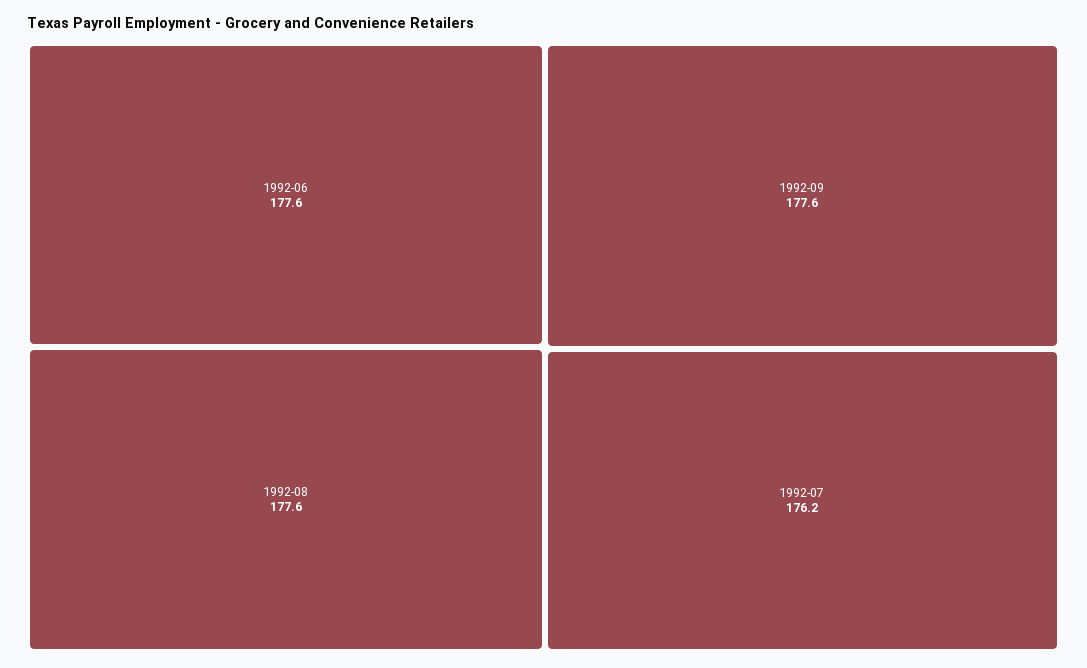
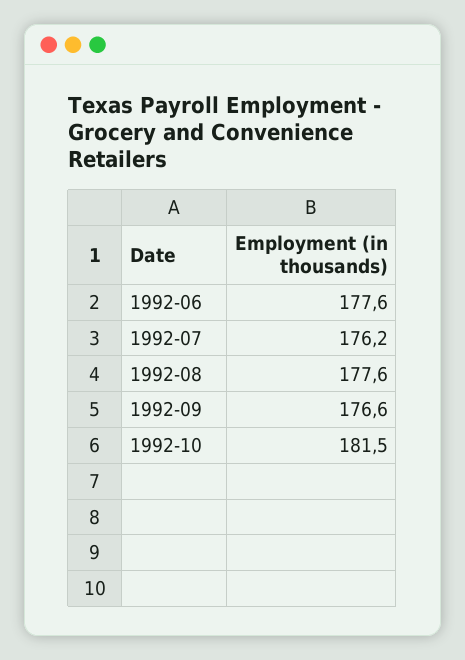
1992-09: 177.6 -> 176.6
1992-10: none -> 181.5

